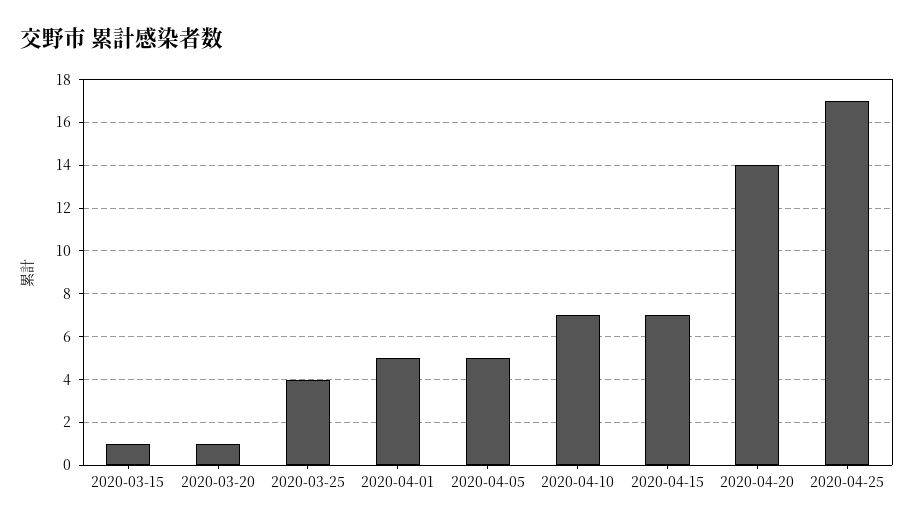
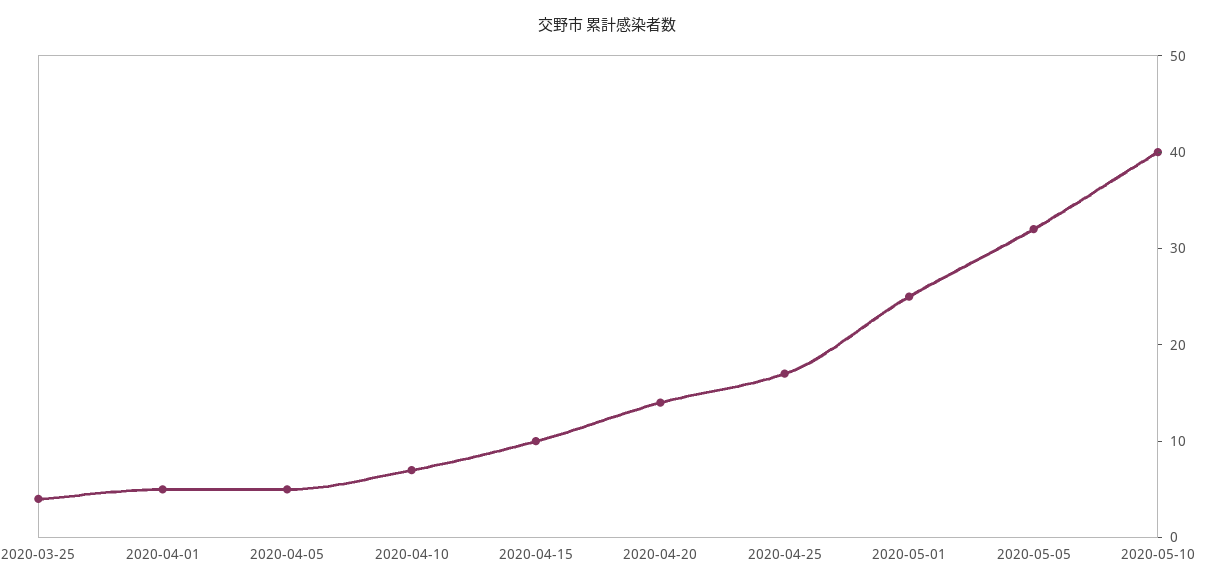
2020-03-15: 1 -> none
2020-03-20: 1 -> none
2020-04-15: 7 -> 10
2020-05-01: none -> 25
2020-05-05: none -> 32
2020-05-10: none -> 40

